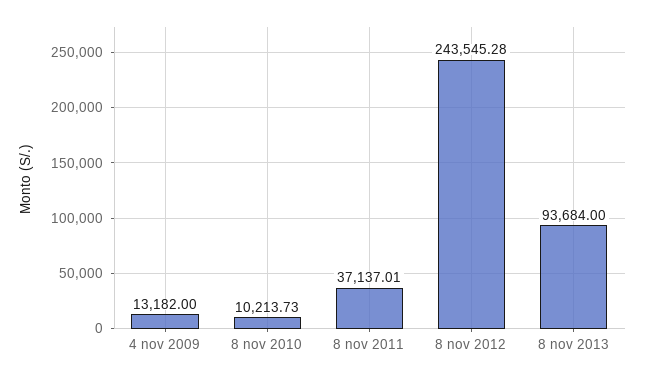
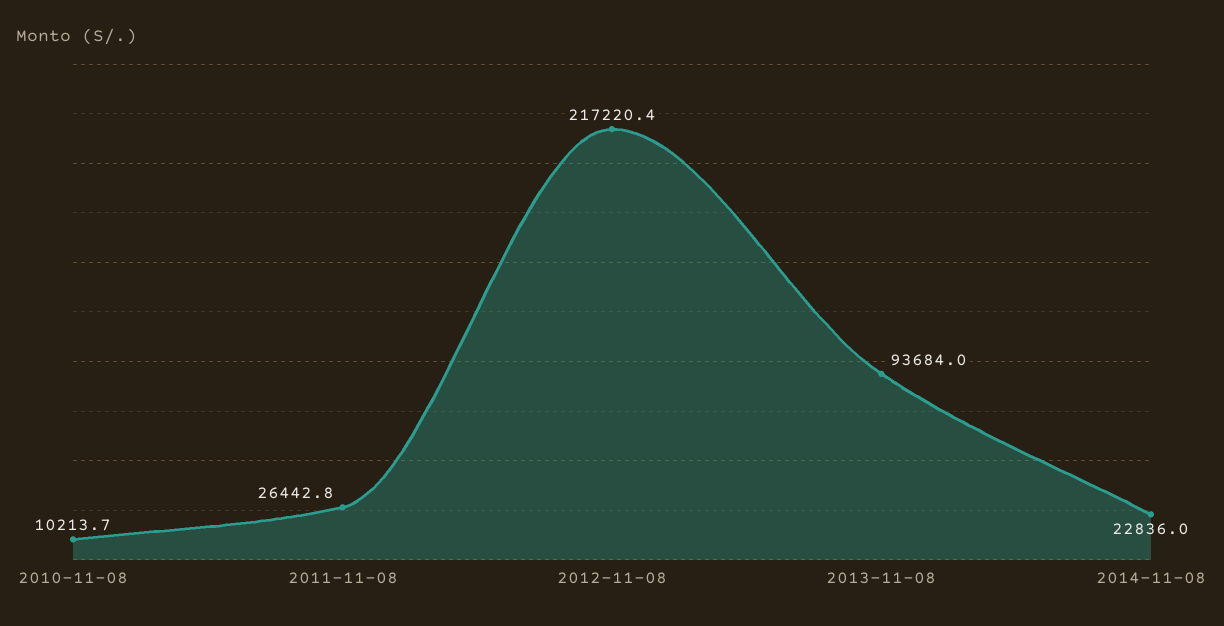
4 nov 2009: 13182 -> none
8 nov 2011: 37137.01 -> 26442.8
8 nov 2012: 243545.28 -> 217220.4
2014-11-08: none -> 22836

